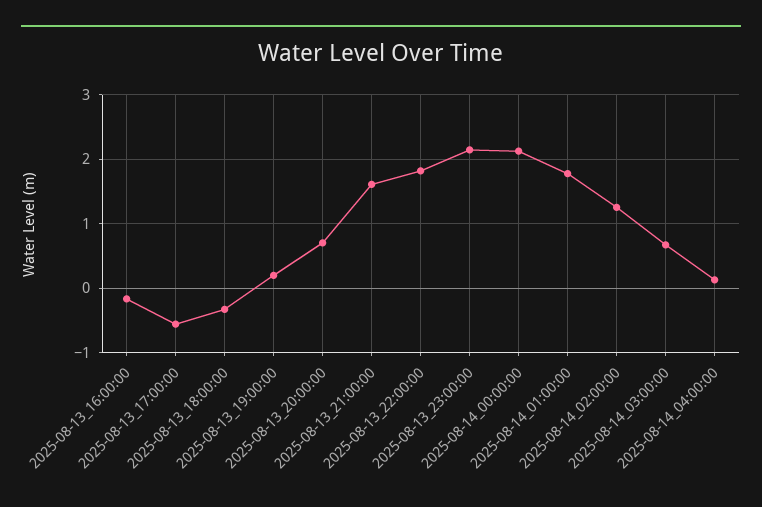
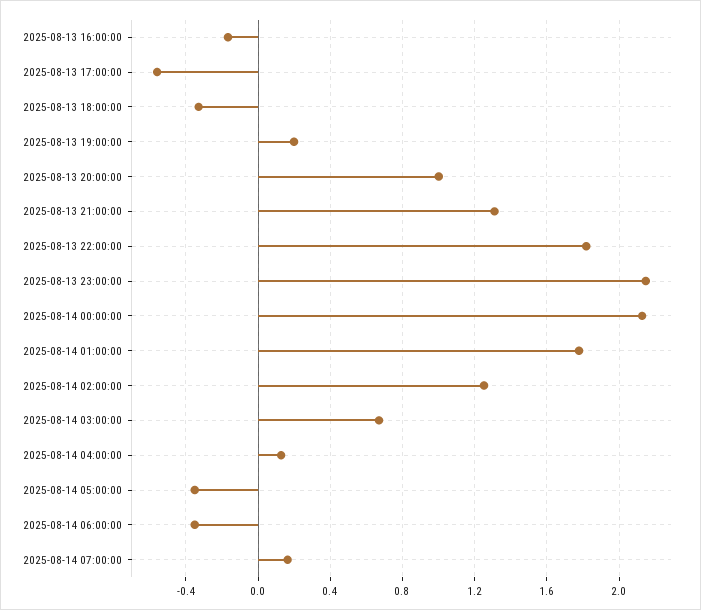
2025-08-13_20:00:00: 0.7 -> 1
2025-08-13_21:00:00: 1.6 -> 1.3
2025-08-14 05:00:00: none -> -0.35
2025-08-14 06:00:00: none -> -0.35
2025-08-14 07:00:00: none -> 0.15

